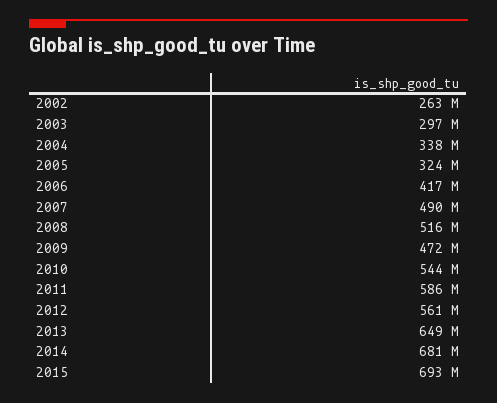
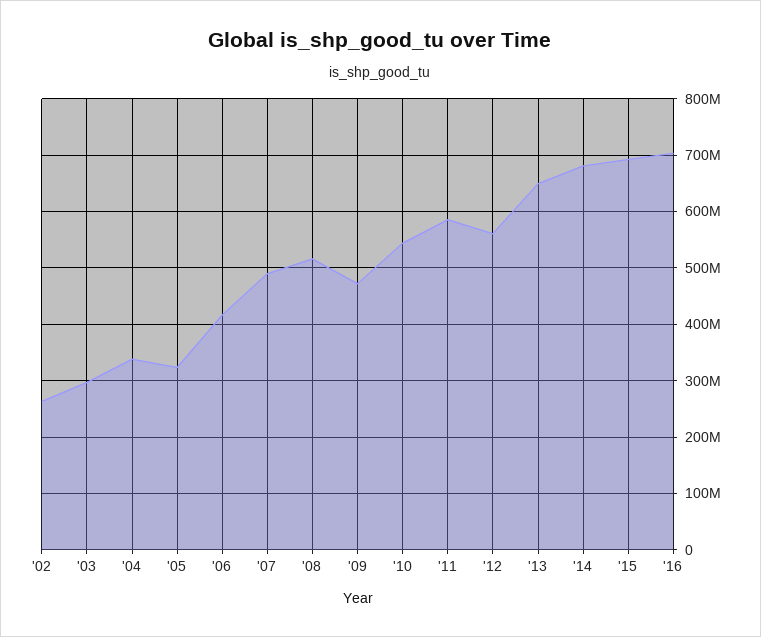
'16: none -> 700000000

